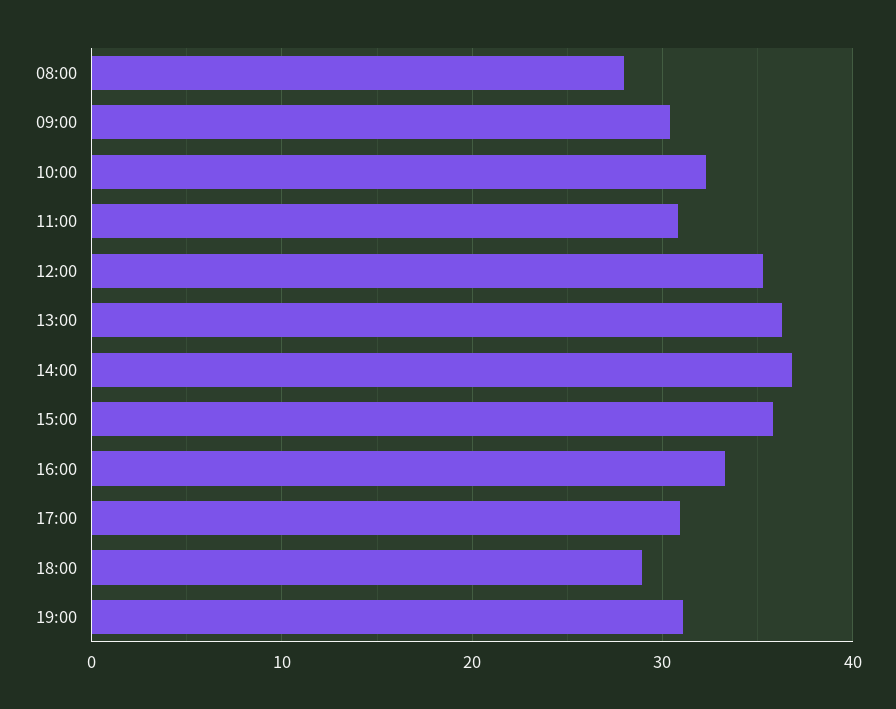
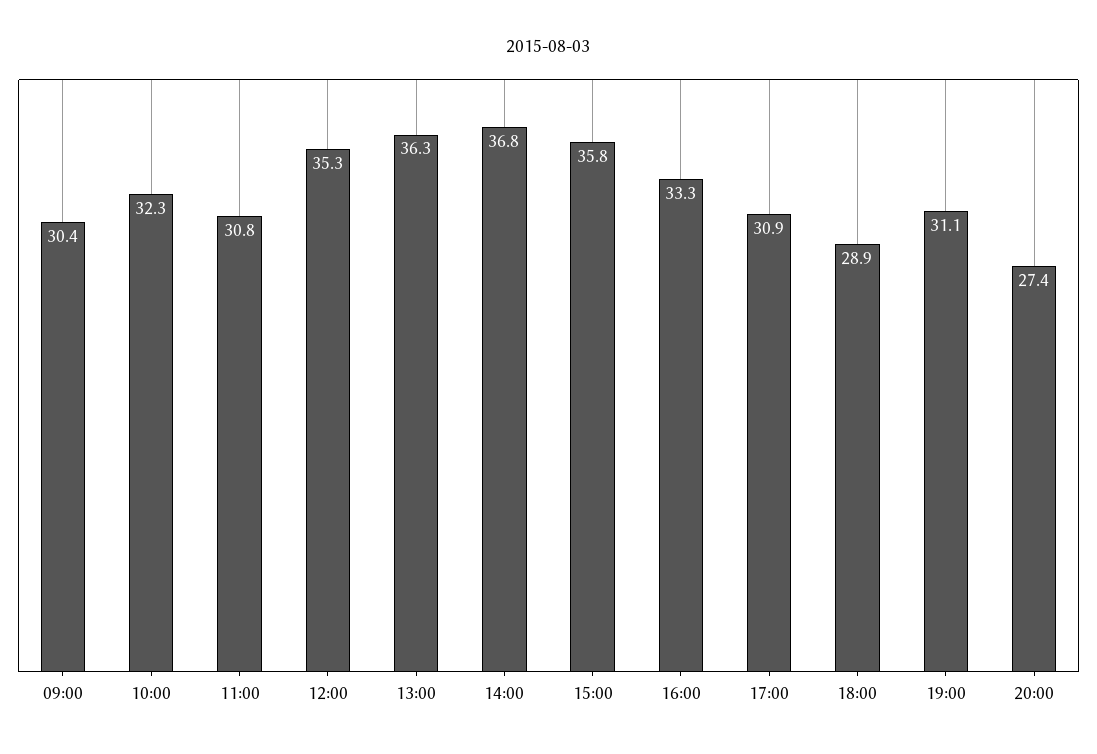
08:00: 28 -> none
20:00: none -> 27.4

